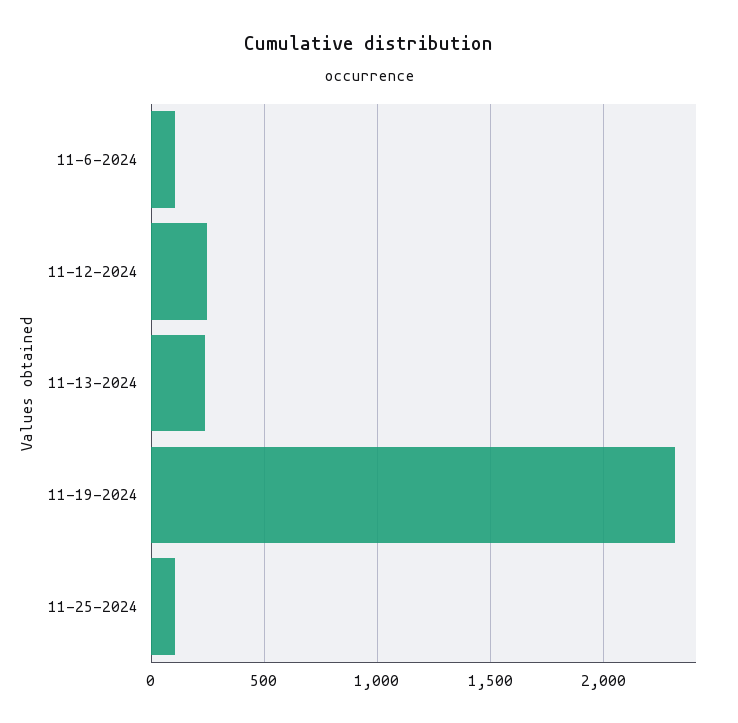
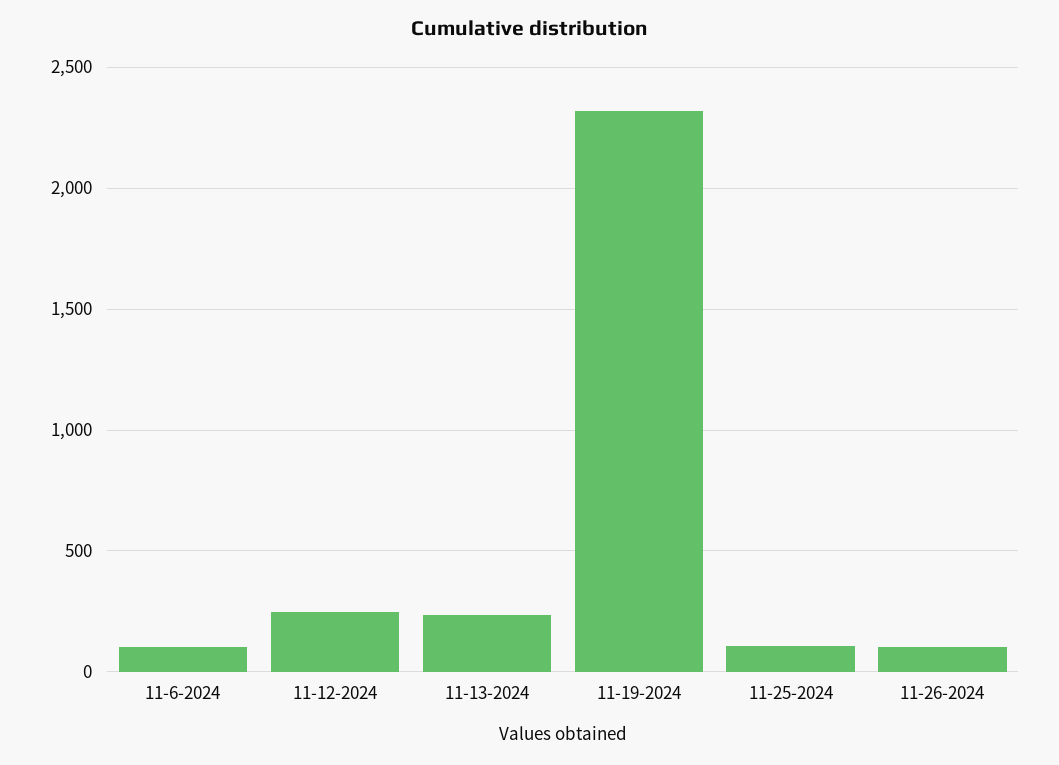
11-26-2024: none -> 100

